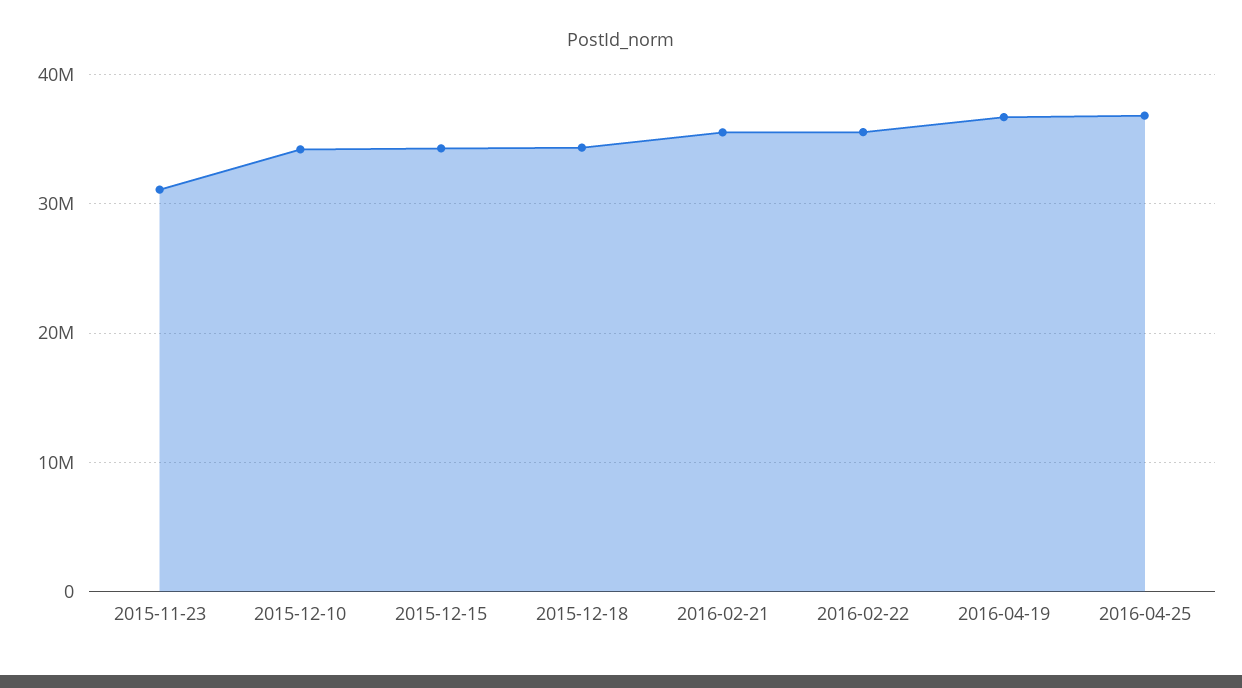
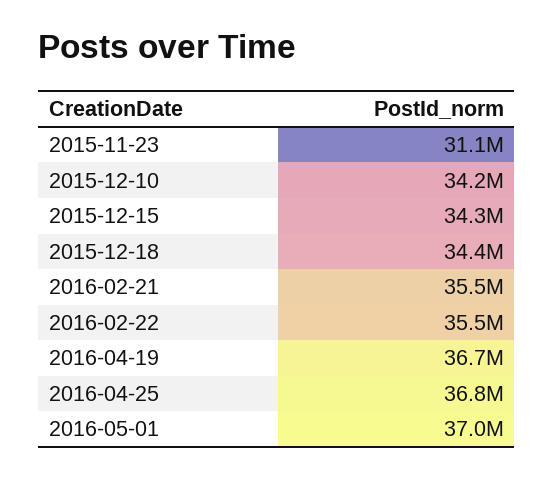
2016-05-01: none -> 37000000

